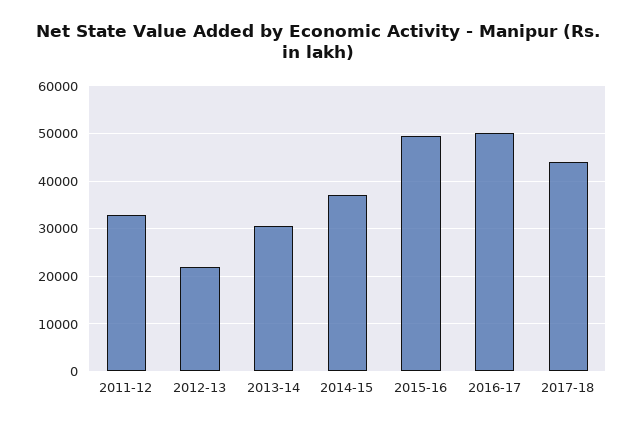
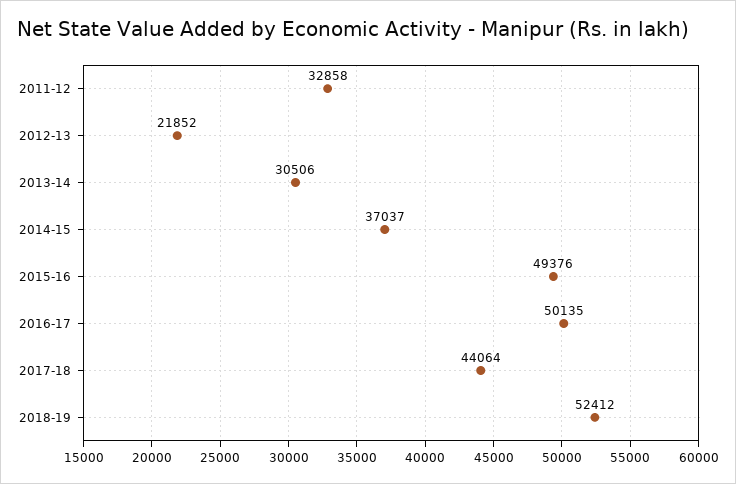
2018-19: none -> 52412

